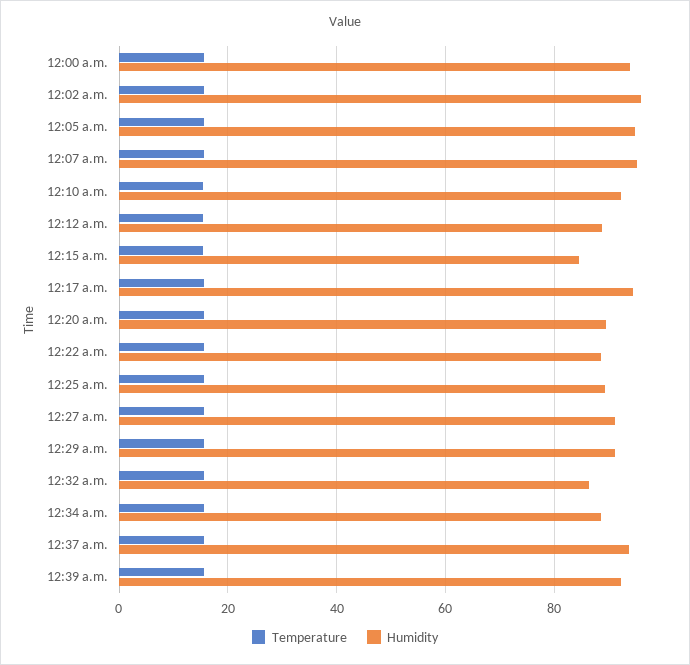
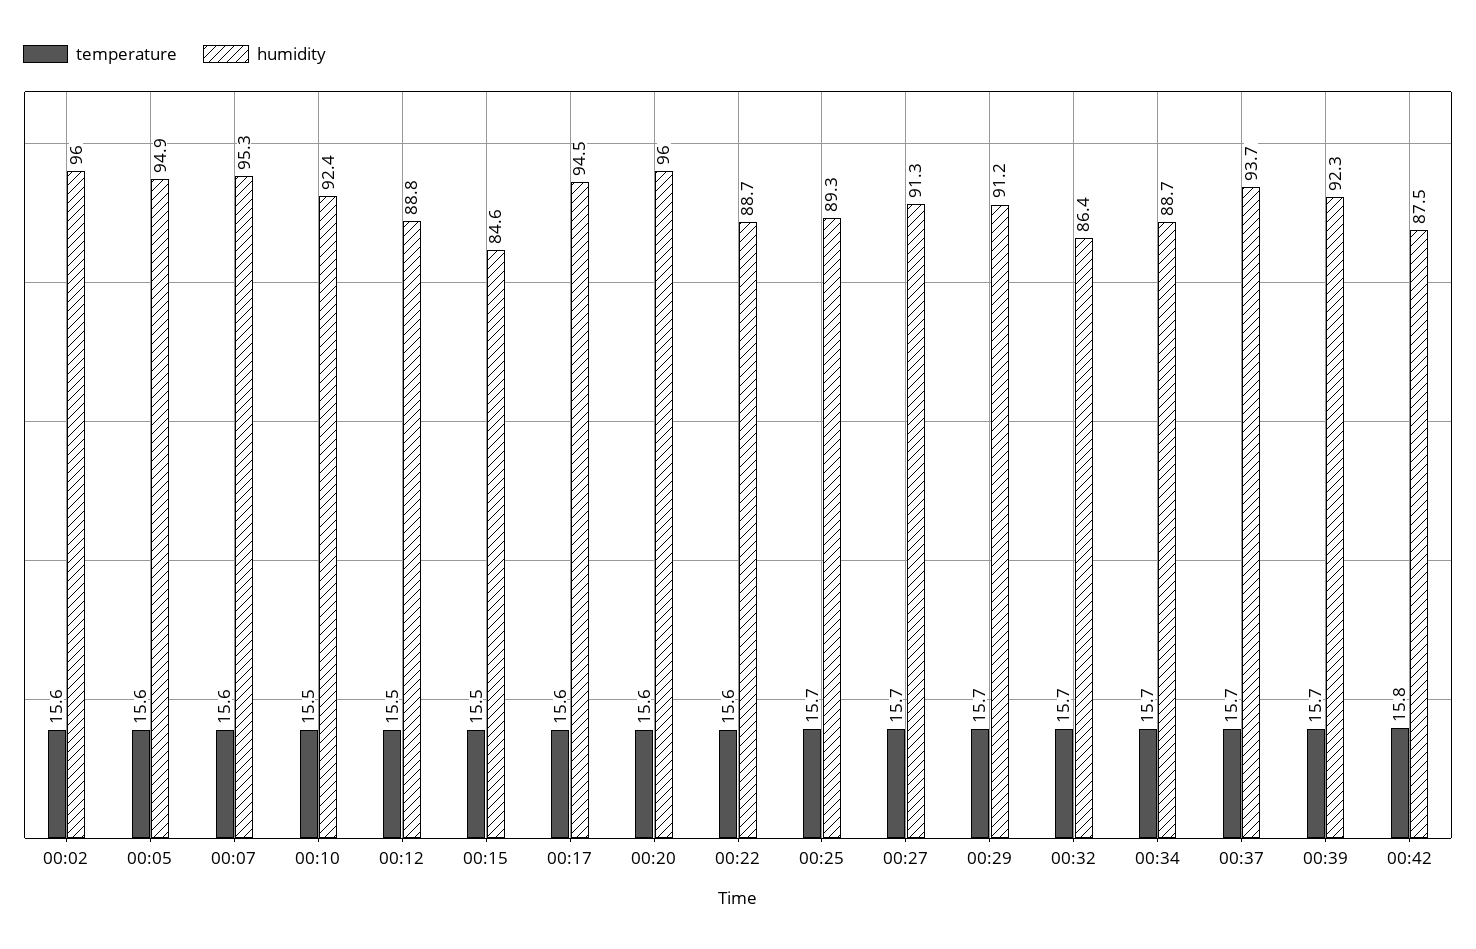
Temperature, 12:00 a.m.: 16 -> none
Humidity, 12:00 a.m.: 94 -> none
Humidity, 12:20 a.m.: 90 -> 96
Temperature, 00:42: none -> 15.8
Humidity, 00:42: none -> 87.5

